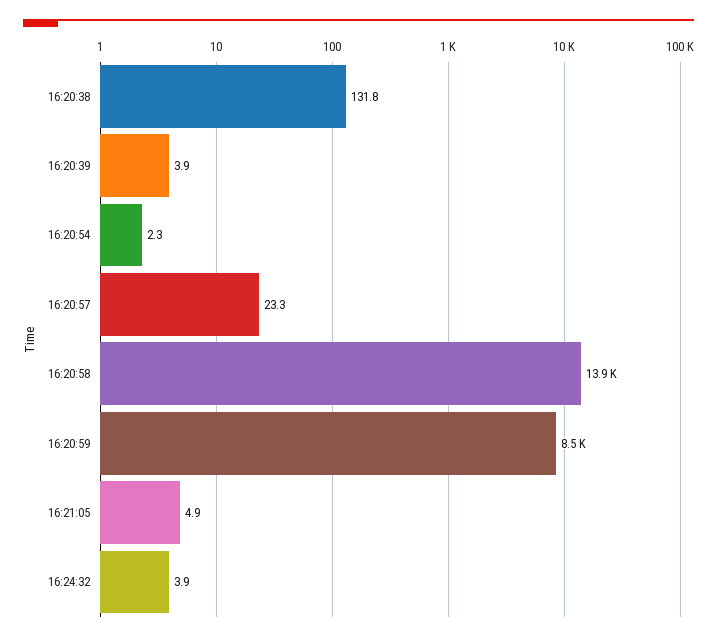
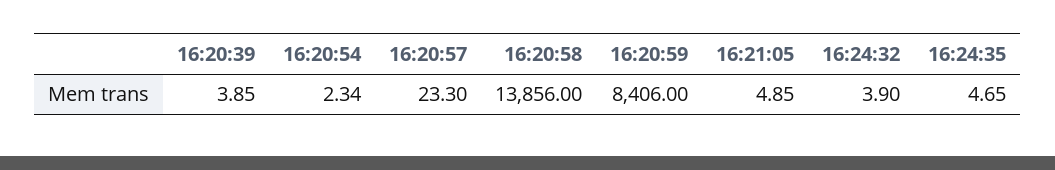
16:20:38: 131.8 -> none
16:20:59: 8500 -> 8406
16:24:35: none -> 4.65

